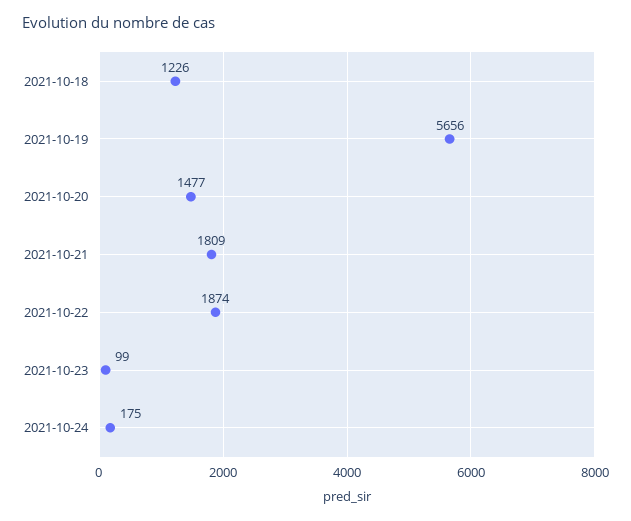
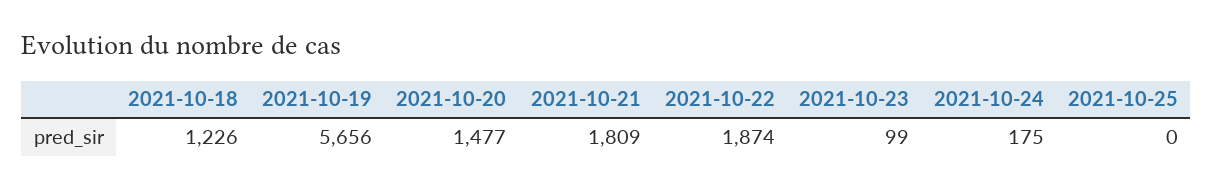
2021-10-25: none -> 0

